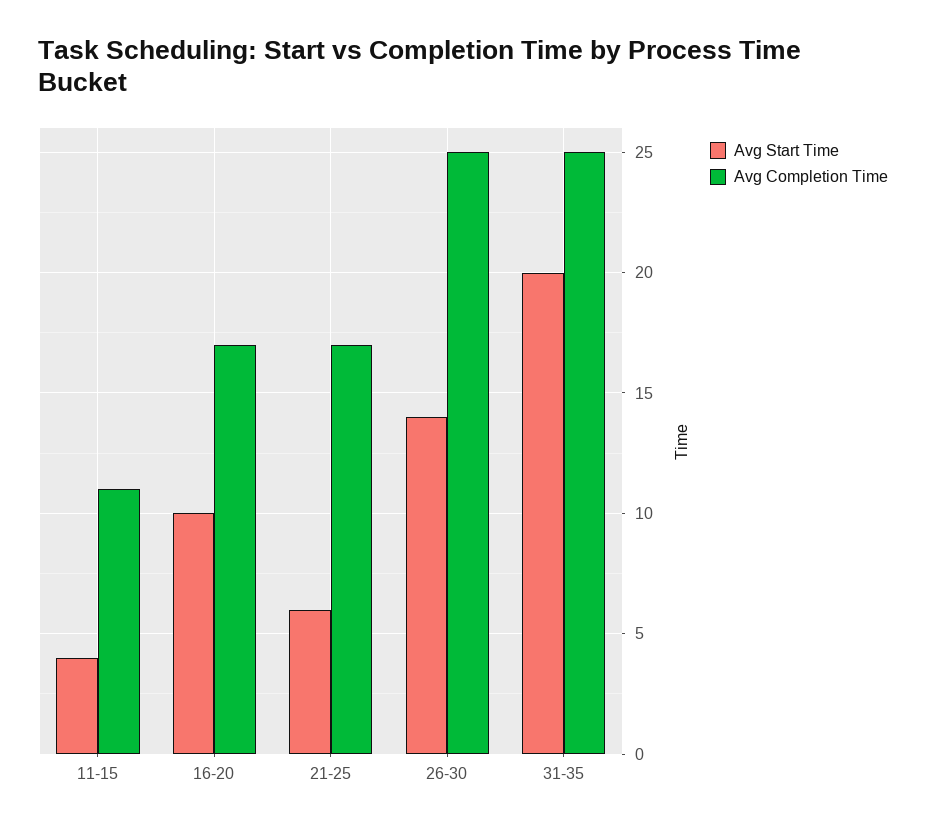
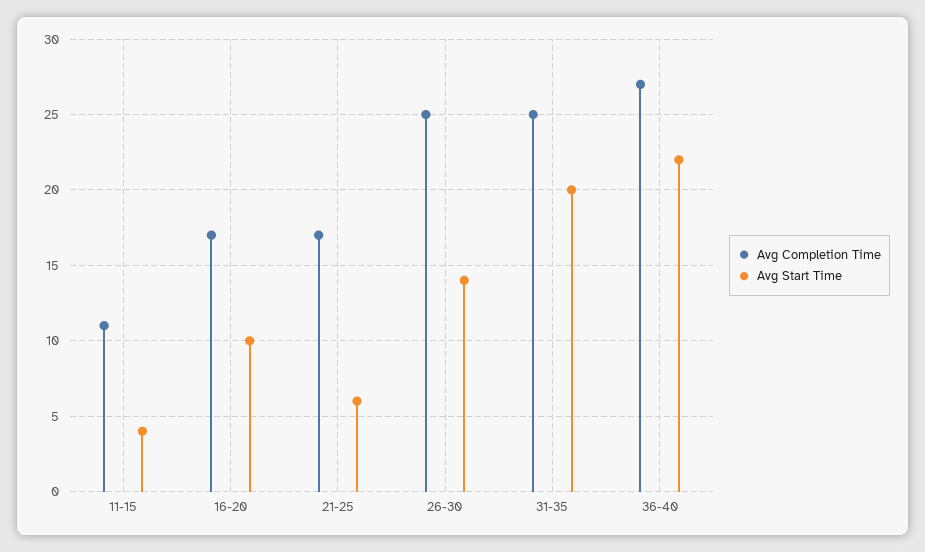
Avg Completion Time, 36-40: none -> 27
Avg Start Time, 36-40: none -> 22

